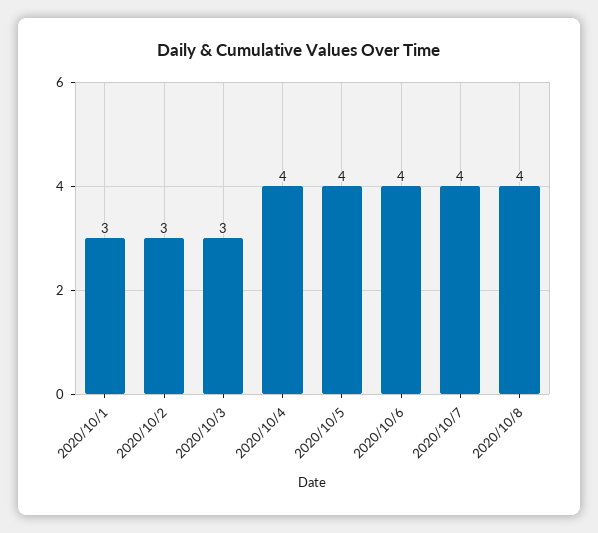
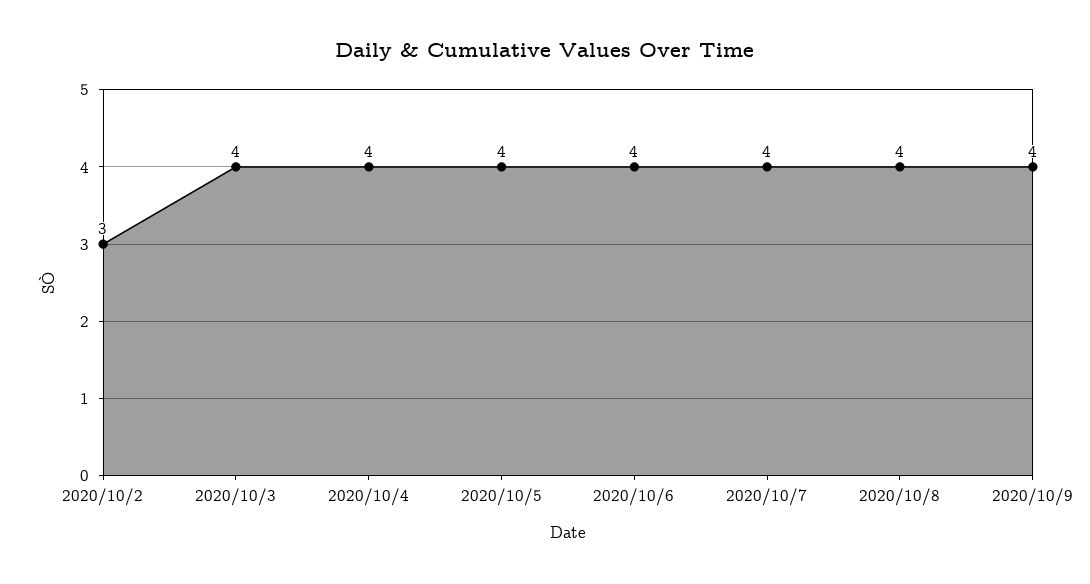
2020/10/1: 3 -> none
2020/10/3: 3 -> 4
2020/10/9: none -> 4

